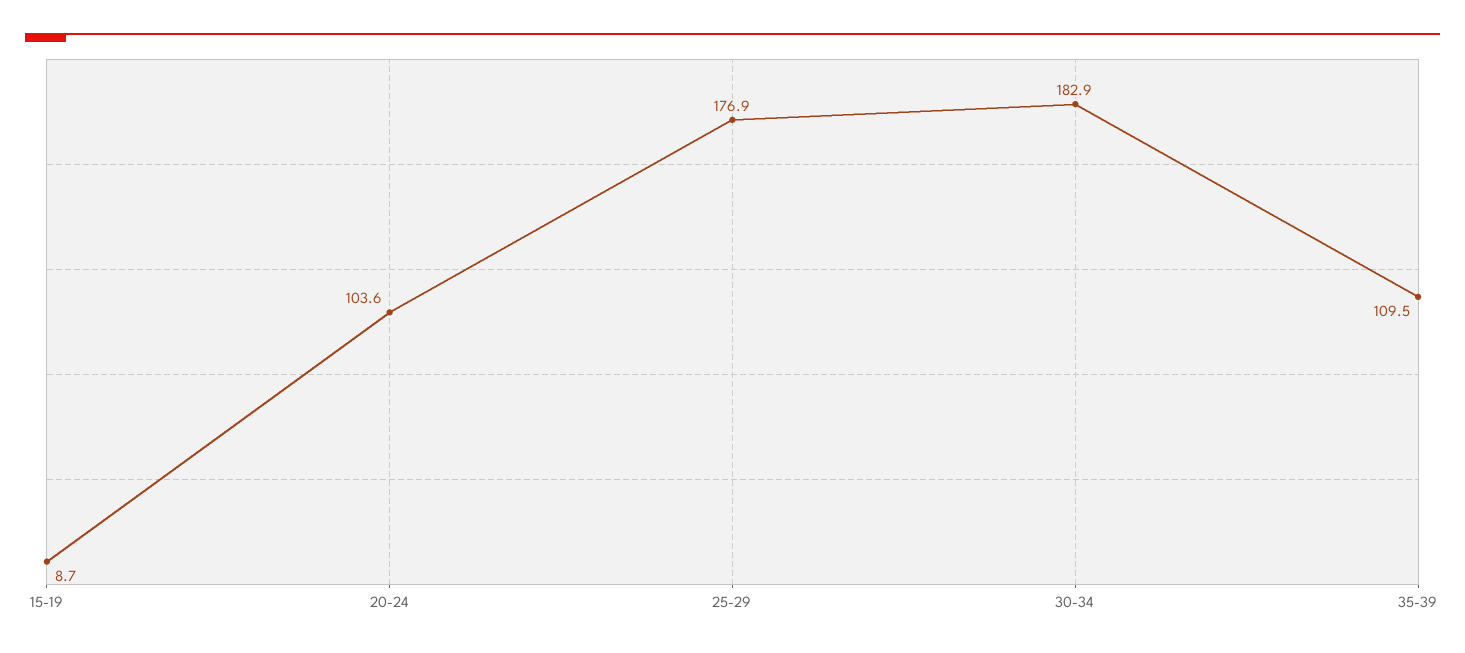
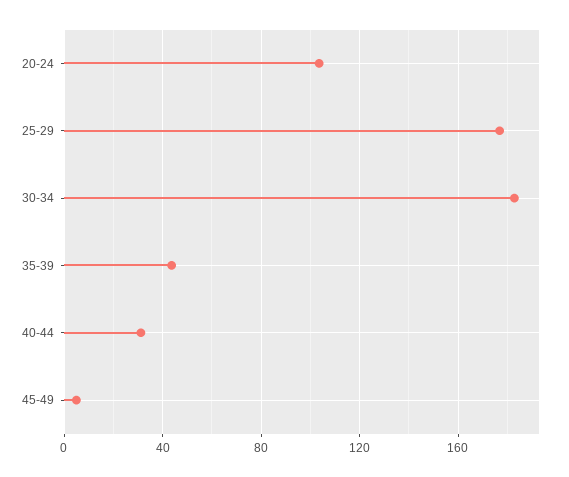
15-19: 8.7 -> none
35-39: 109.5 -> 45
40-44: none -> 30
45-49: none -> 5

